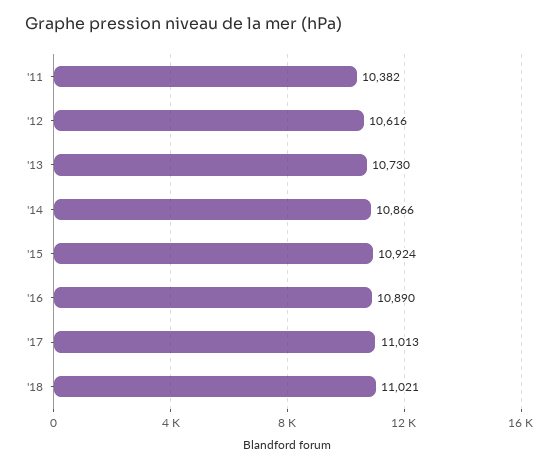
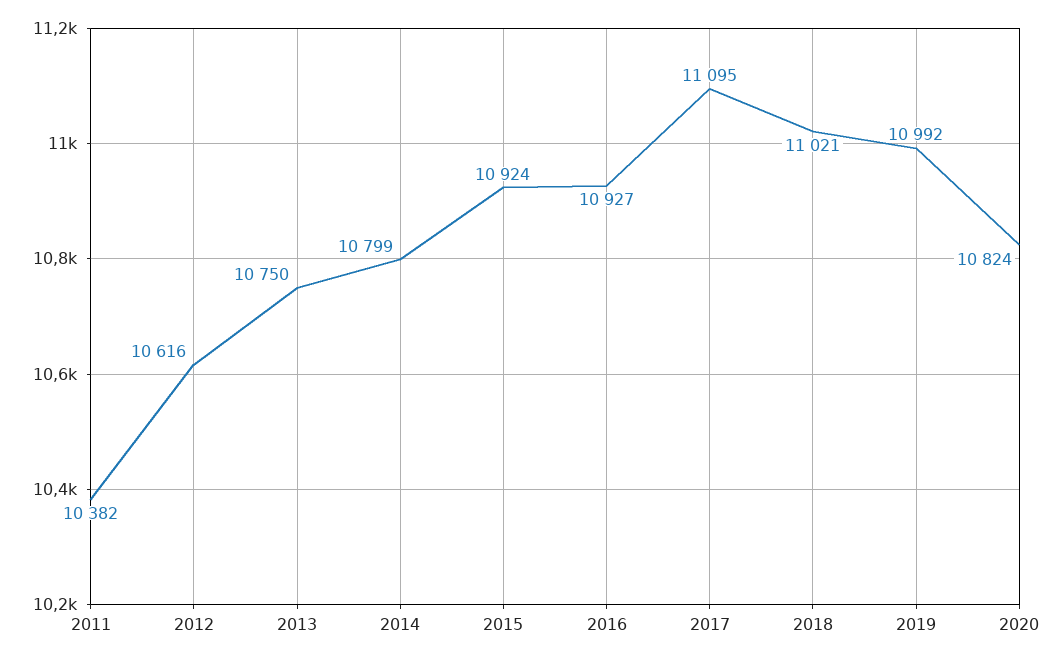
'13: 10730 -> 10750
'14: 10866 -> 10799
'16: 10890 -> 10927
'17: 11013 -> 11095
2019: none -> 10992
2020: none -> 10824

